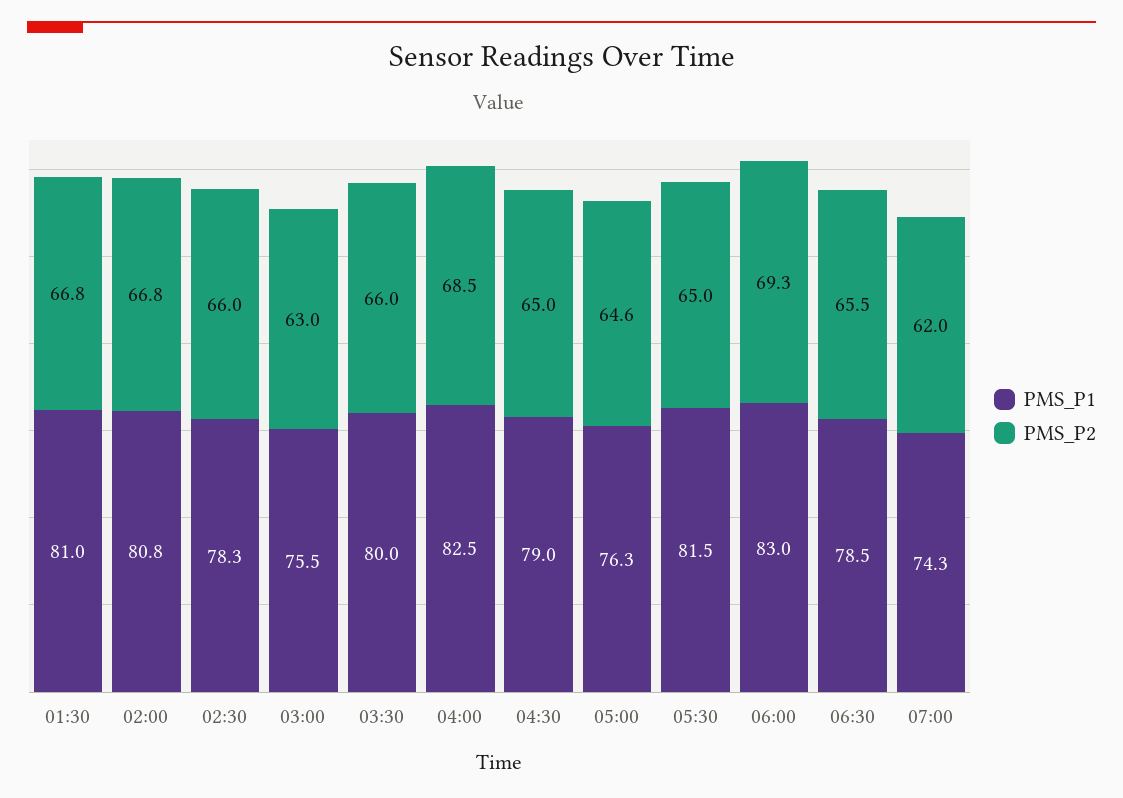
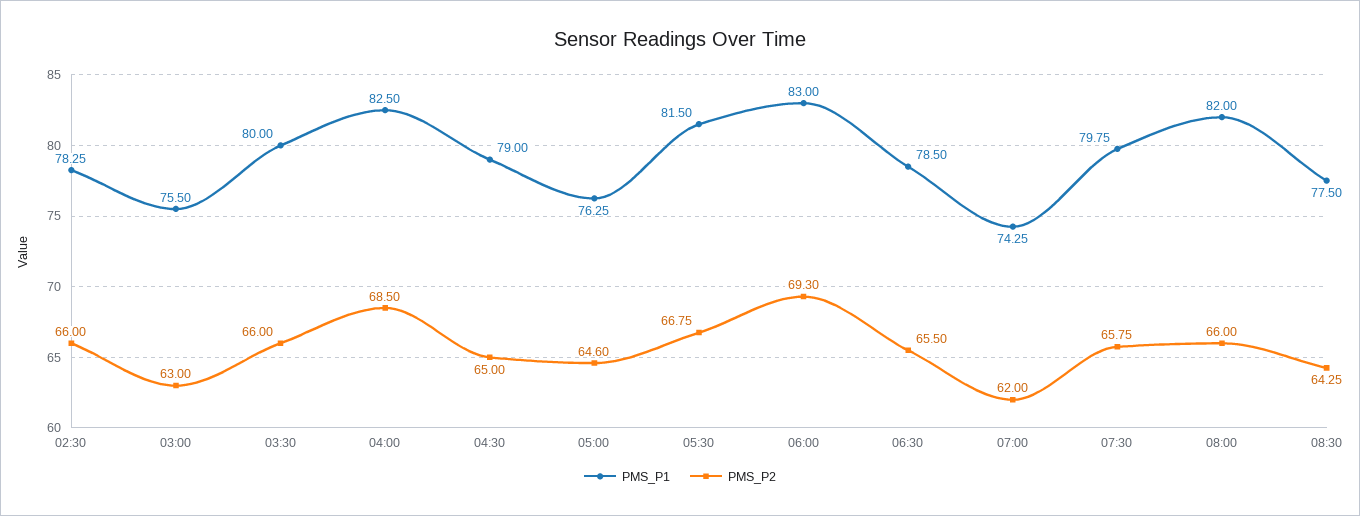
PMS_P1, 01:30: 81 -> none
PMS_P2, 01:30: 66.8 -> none
PMS_P1, 02:00: 80.8 -> none
PMS_P2, 02:00: 66.8 -> none
PMS_P2, 05:30: 65 -> 66.75
PMS_P1, 07:30: none -> 79.75
PMS_P2, 07:30: none -> 65.75
PMS_P1, 08:00: none -> 82
PMS_P2, 08:00: none -> 66
PMS_P1, 08:30: none -> 77.5
PMS_P2, 08:30: none -> 64.25

